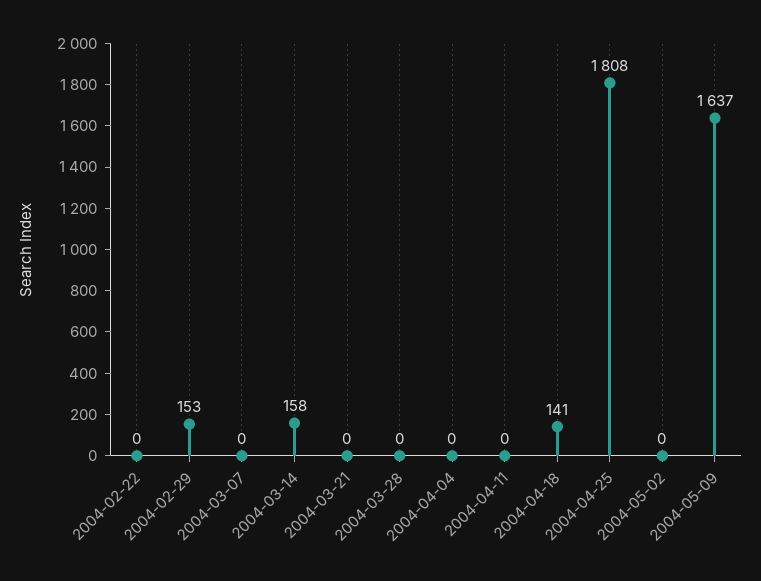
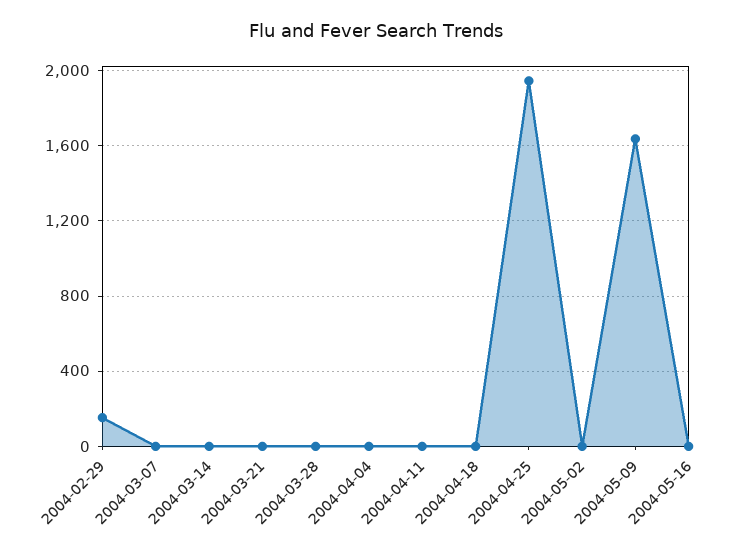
2004-02-22: 0 -> none
2004-03-14: 158 -> 0
2004-04-18: 141 -> 0
2004-04-25: 1808 -> 1950
2004-05-16: none -> 0

